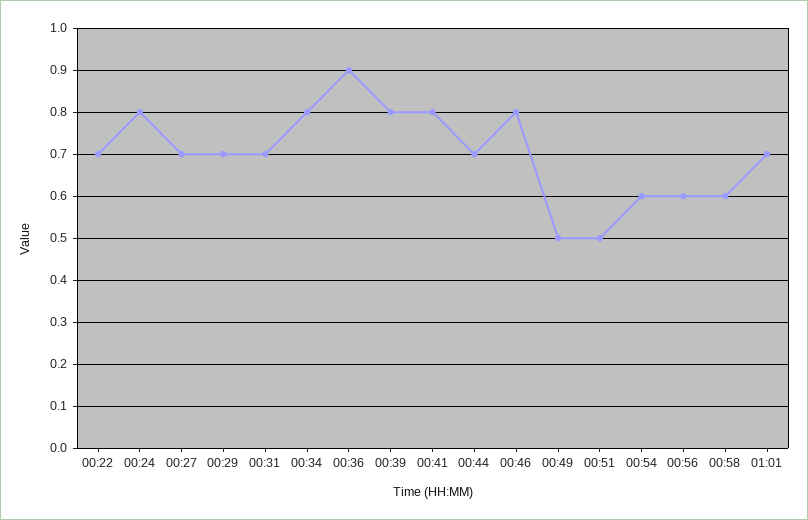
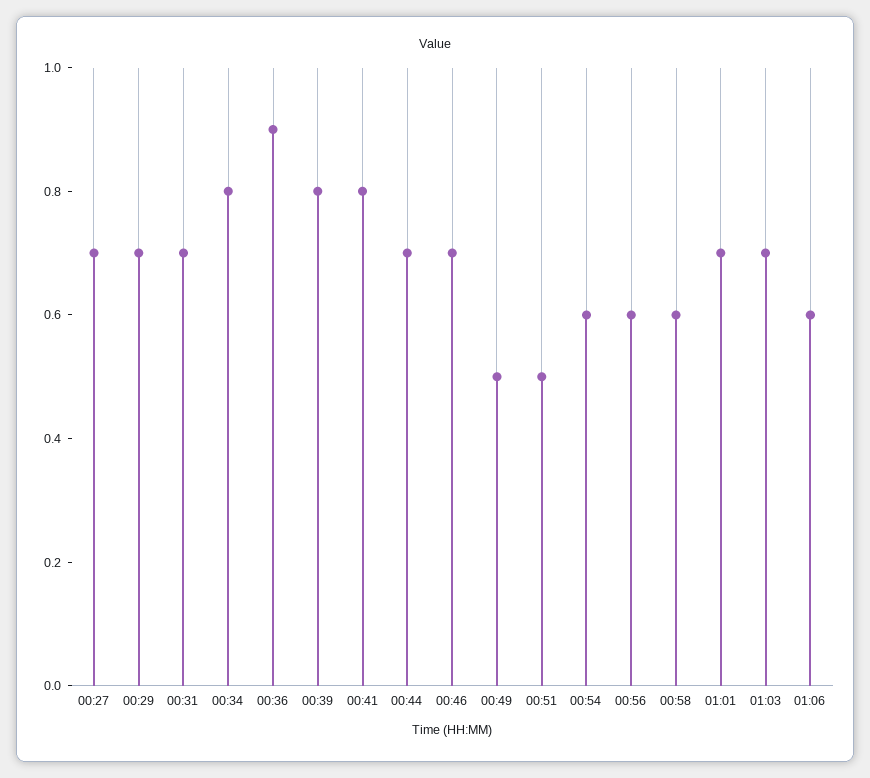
00:22: 0.7 -> none
00:24: 0.8 -> none
00:46: 0.8 -> 0.7
01:03: none -> 0.7
01:06: none -> 0.6

